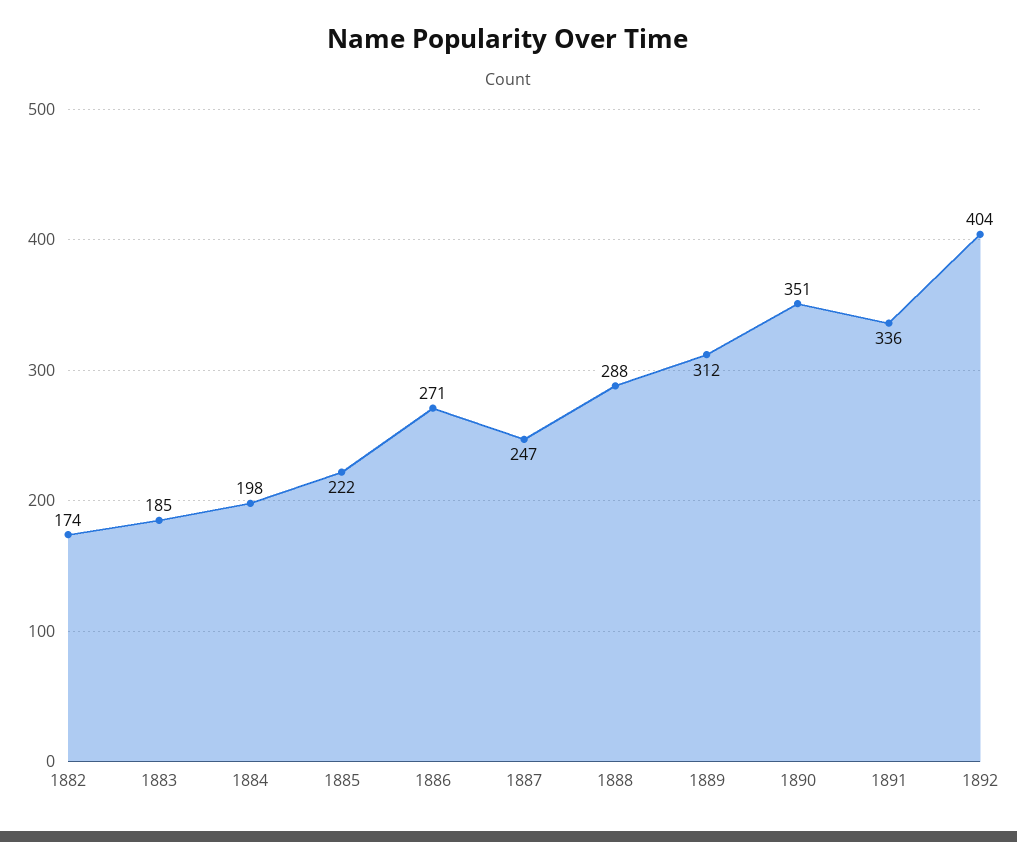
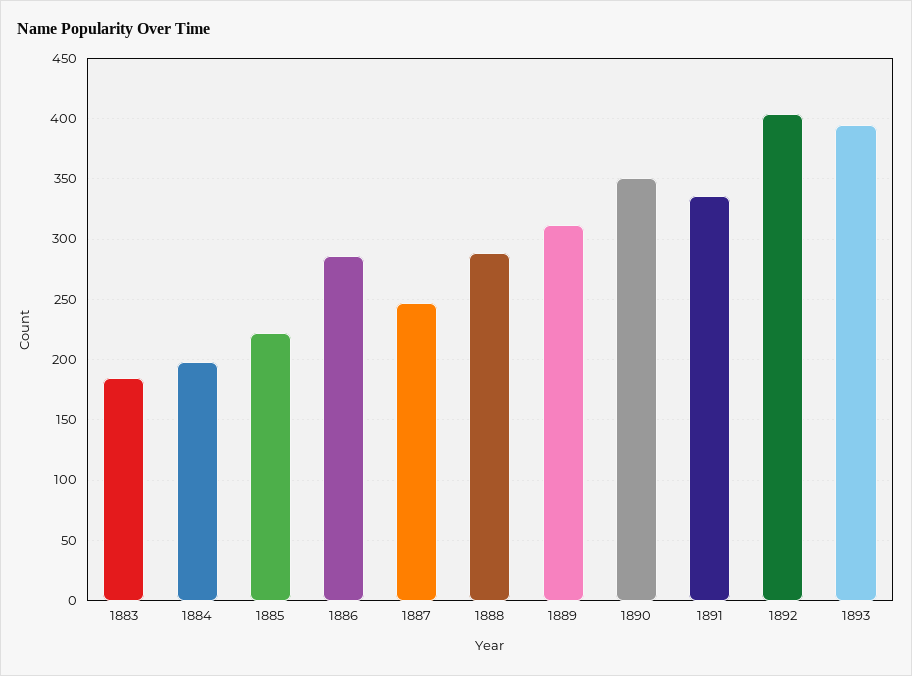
1882: 174 -> none
1886: 271 -> 285
1893: none -> 395

